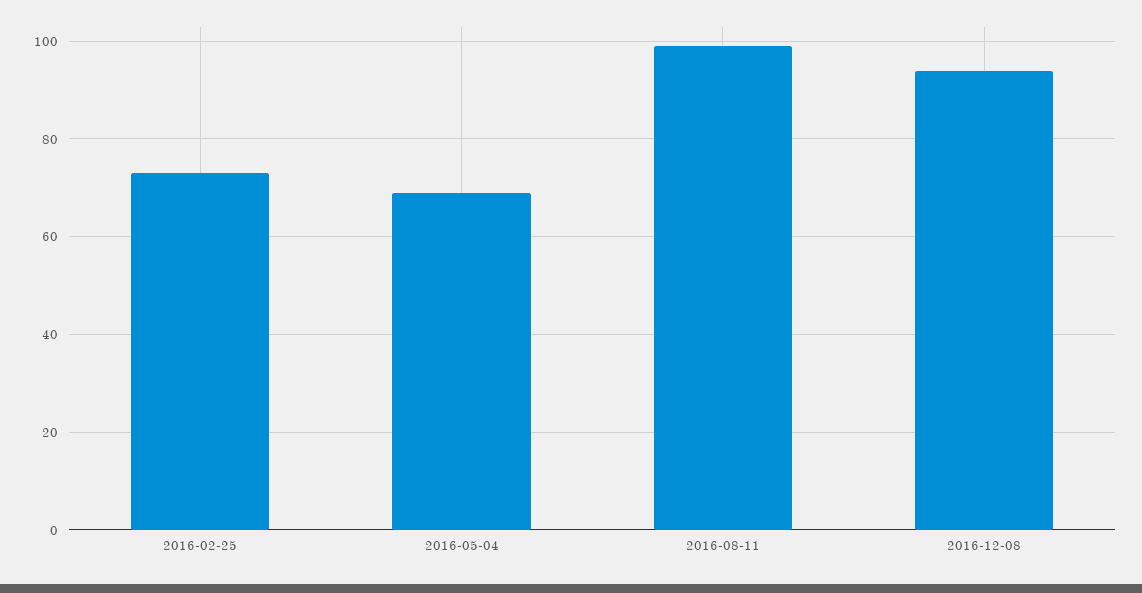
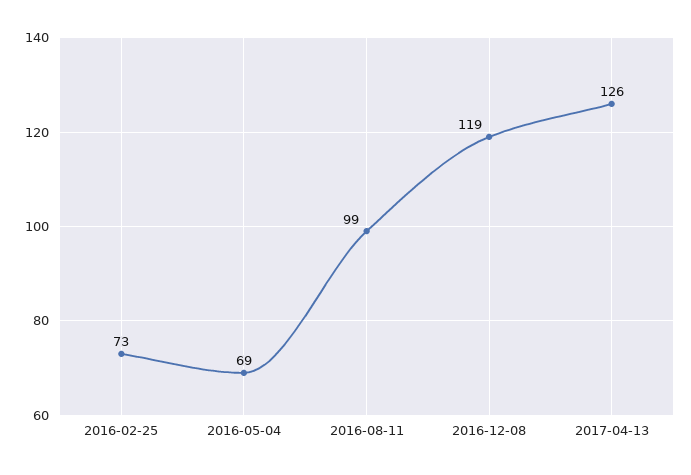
2016-12-08: 95 -> 119
2017-04-13: none -> 126

